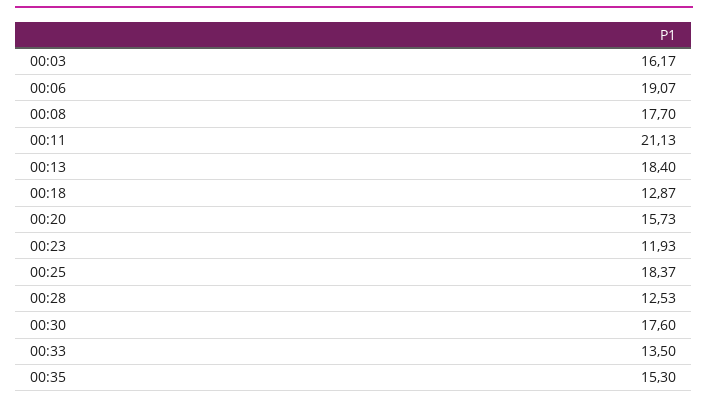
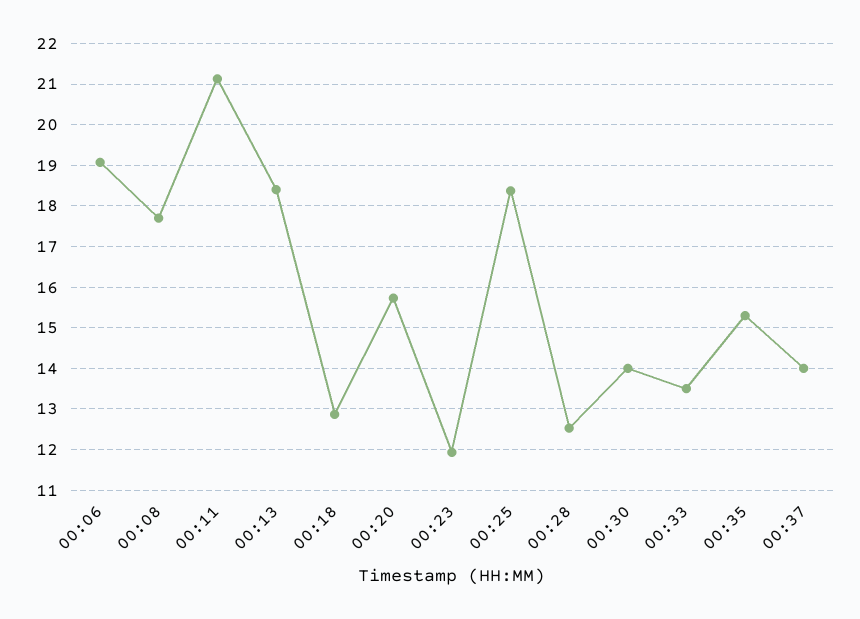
00:03: 16.17 -> none
00:30: 17.6 -> 14
00:37: none -> 14

